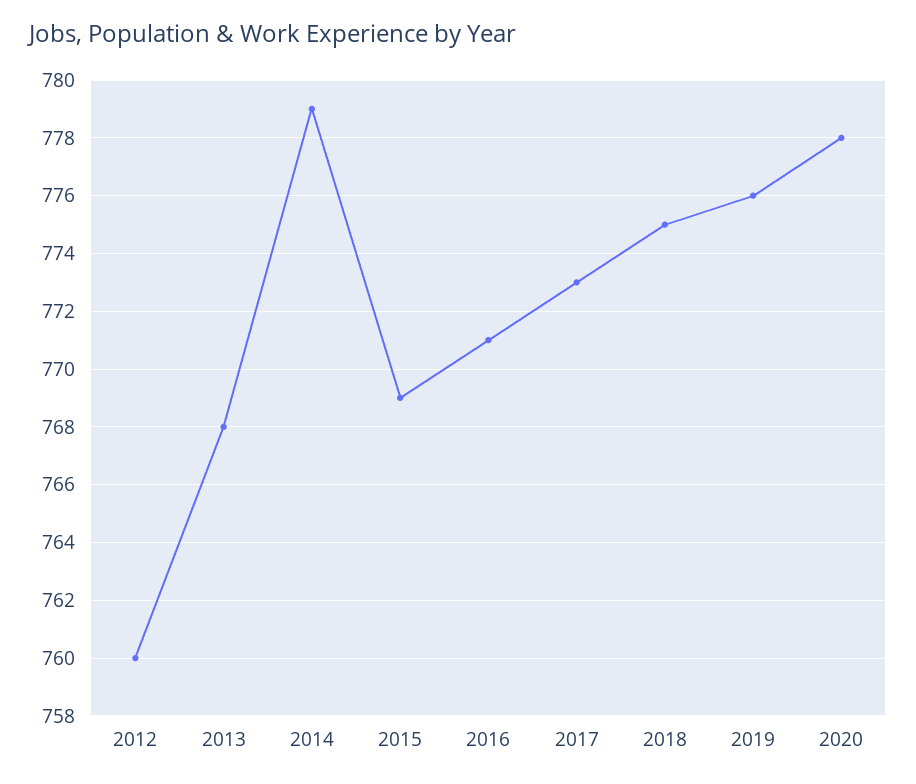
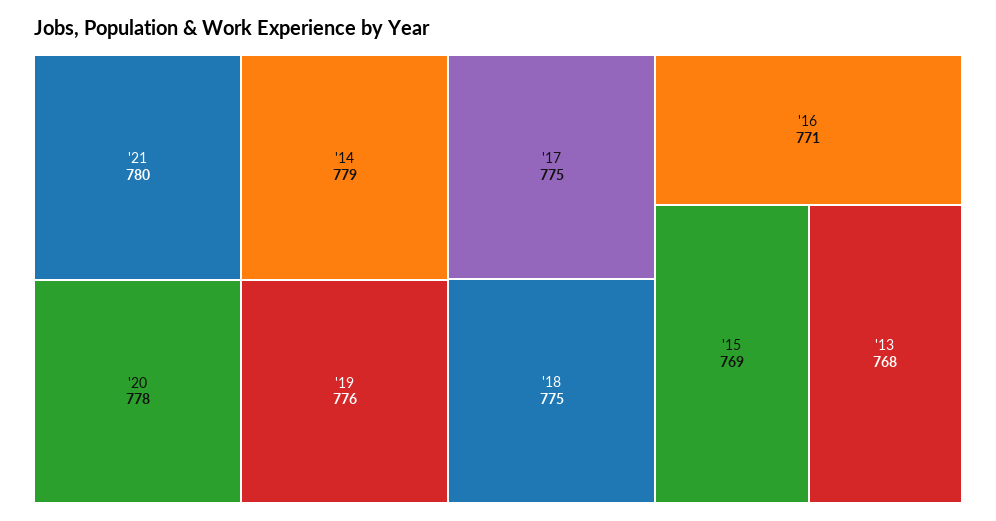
2012: 760 -> none
2017: 773 -> 775
'21: none -> 780

